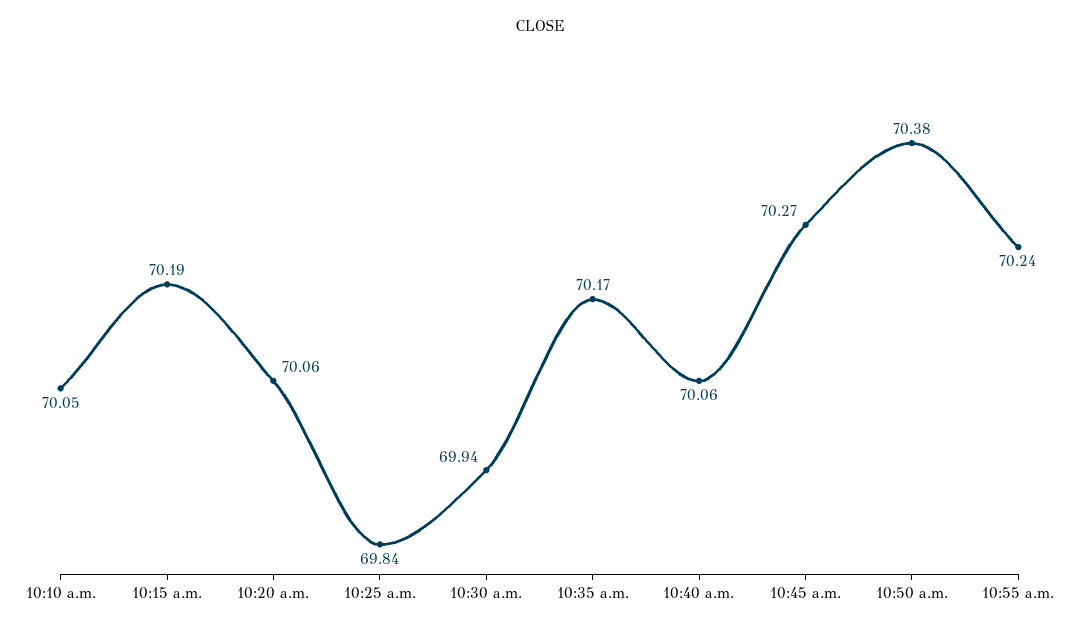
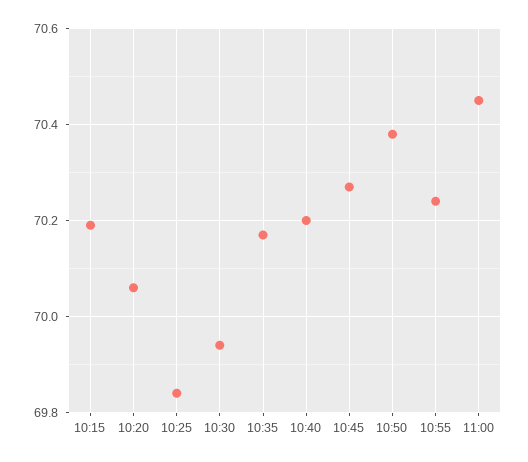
10:10 a.m.: 70.05 -> none
10:40 a.m.: 70.06 -> 70.2
11:00: none -> 70.45

